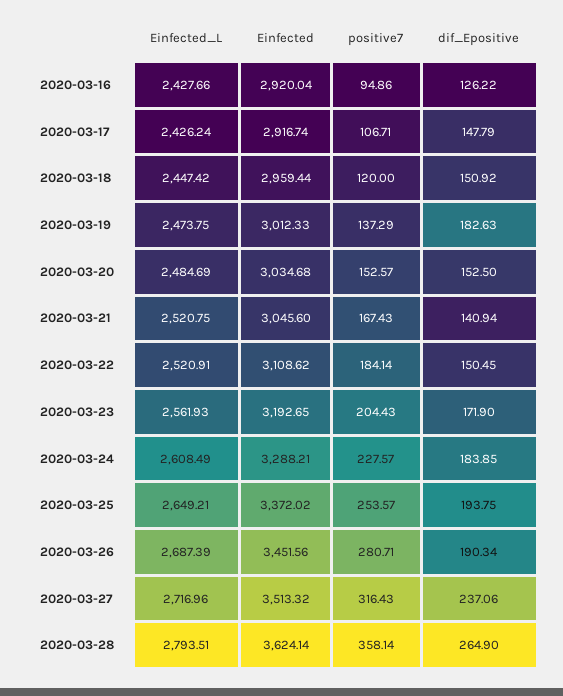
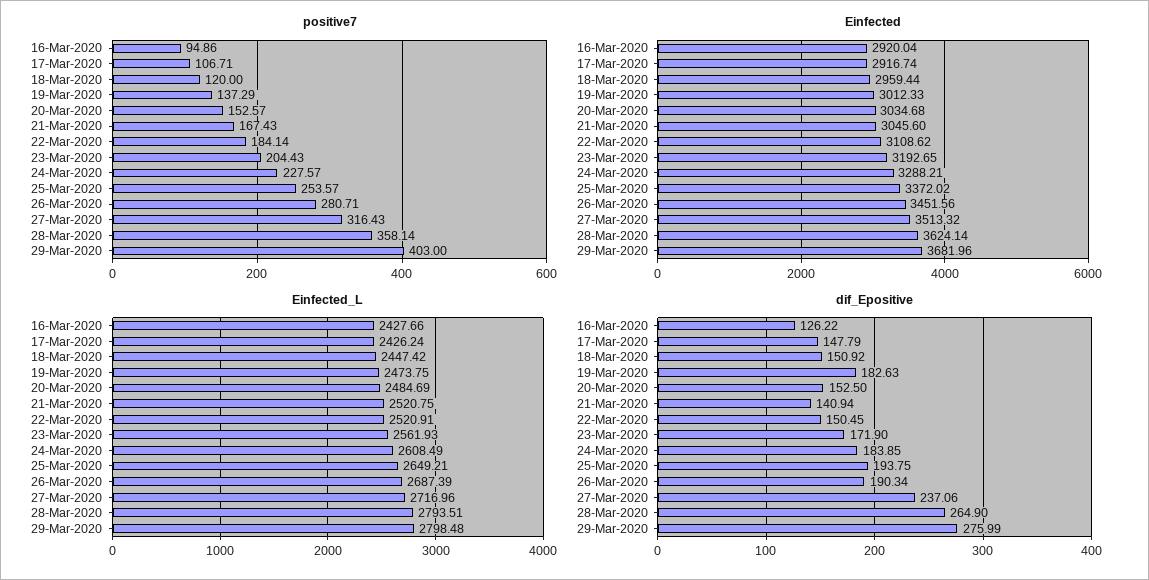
positive7, 29-Mar-2020: none -> 403
Einfected, 29-Mar-2020: none -> 3681.96
Einfected_L, 29-Mar-2020: none -> 2798.48
dif_Epositive, 29-Mar-2020: none -> 275.99

